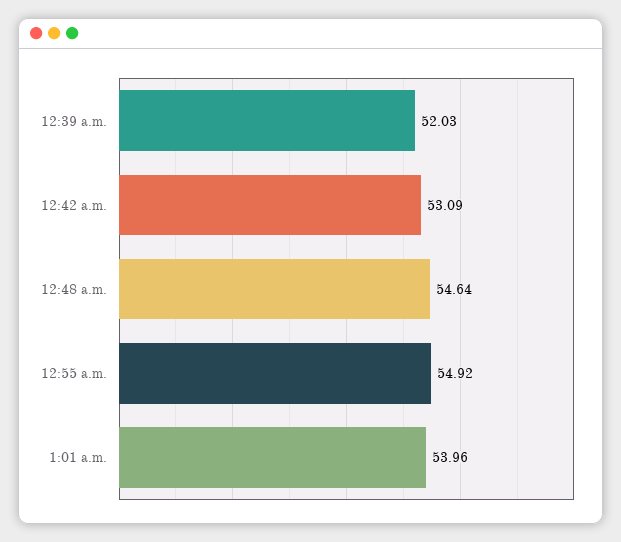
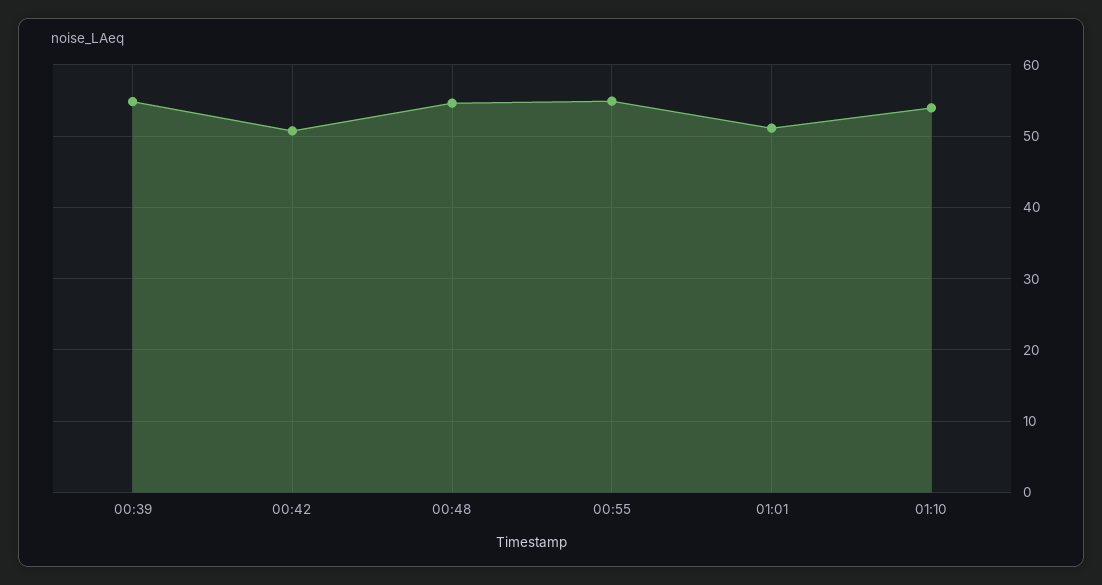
12:39 a.m.: 52.03 -> 55
12:42 a.m.: 53.09 -> 51
1:01 a.m.: 53.96 -> 51
01:10: none -> 54

